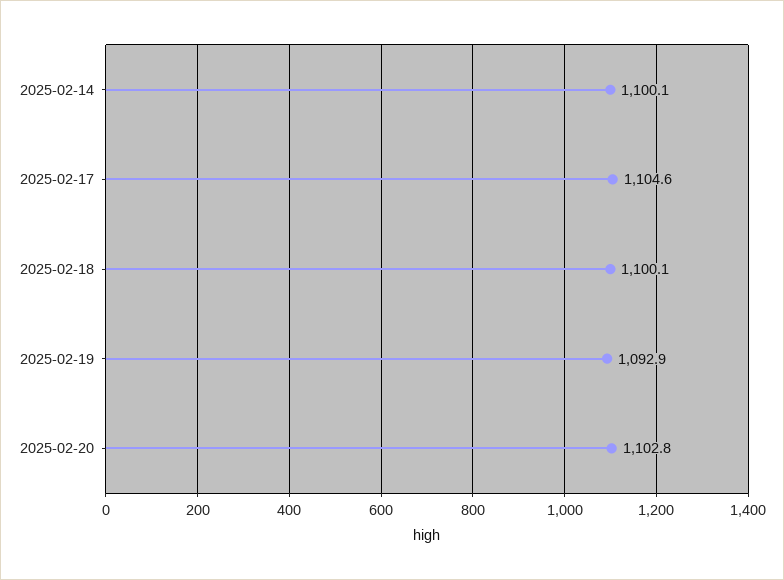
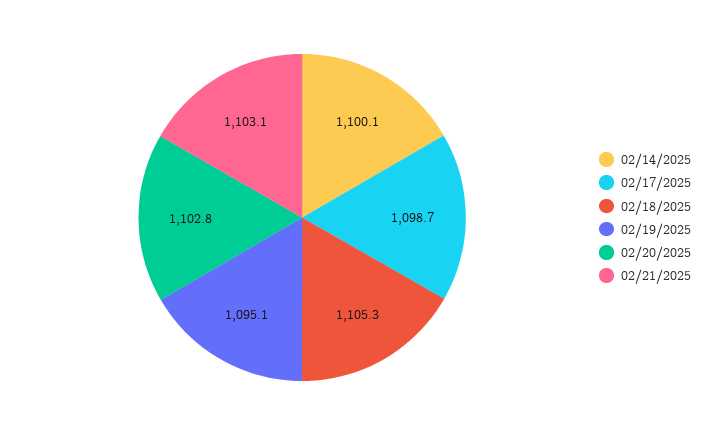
2025-02-17: 1104.6 -> 1098.7
2025-02-18: 1100.1 -> 1105.3
2025-02-19: 1092.9 -> 1095.1
02/21/2025: none -> 1103.1

